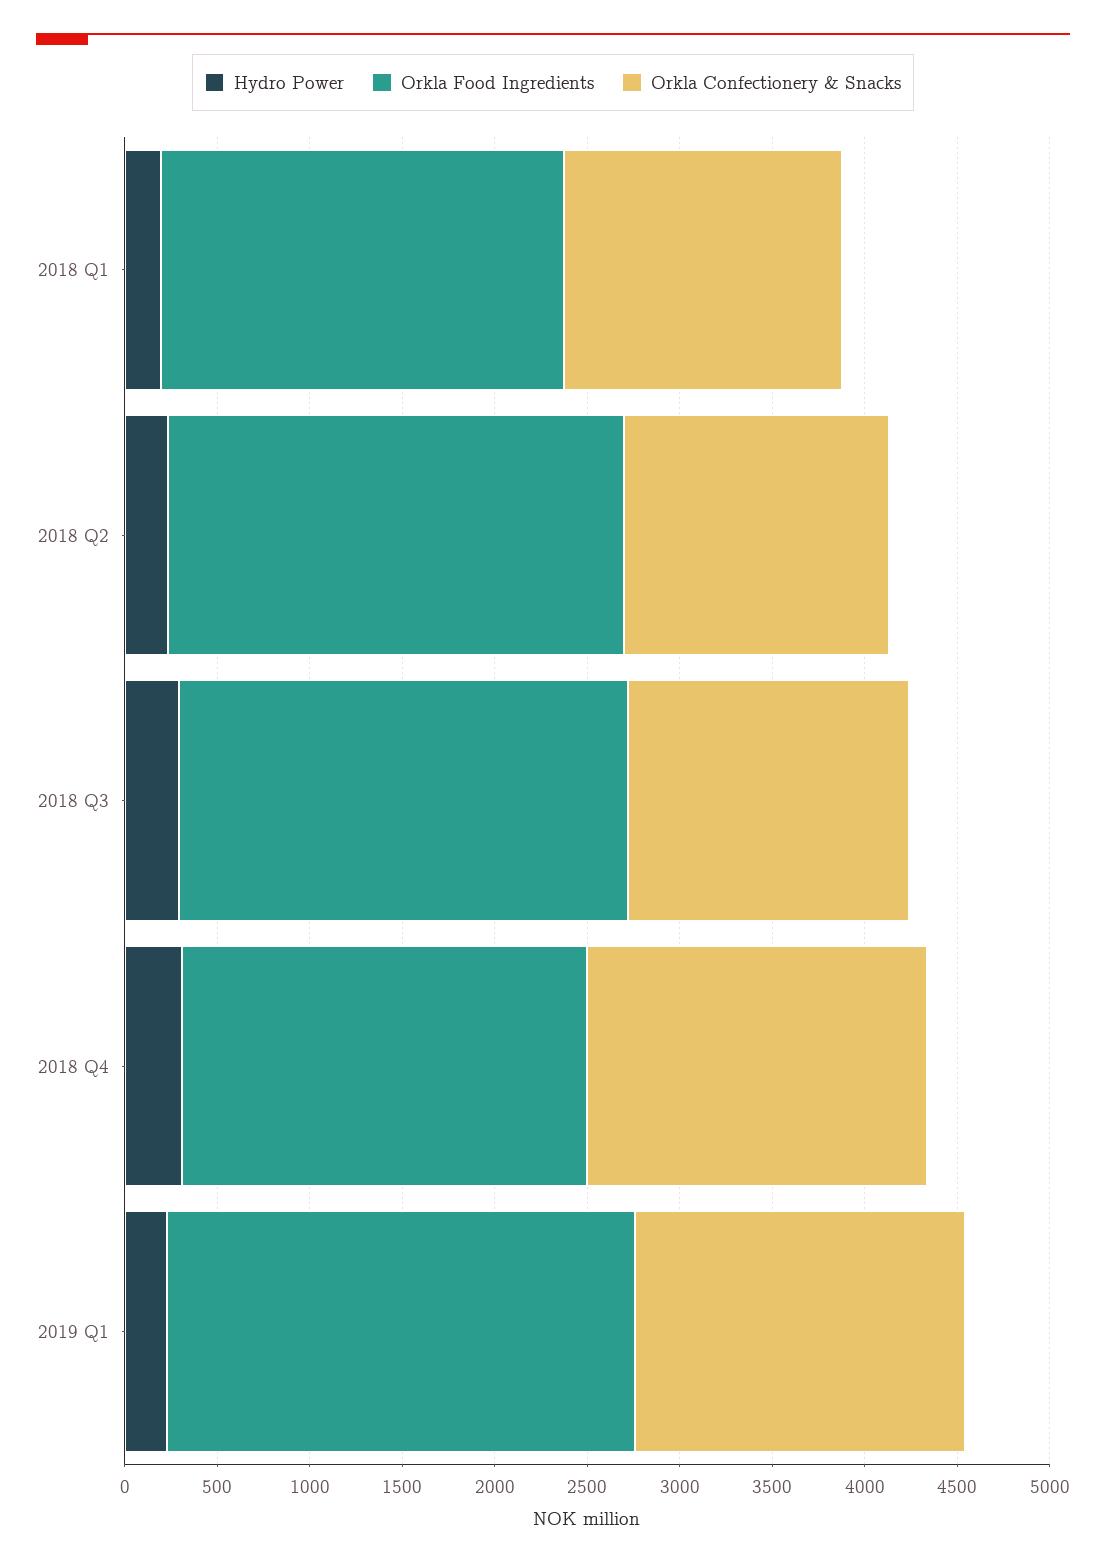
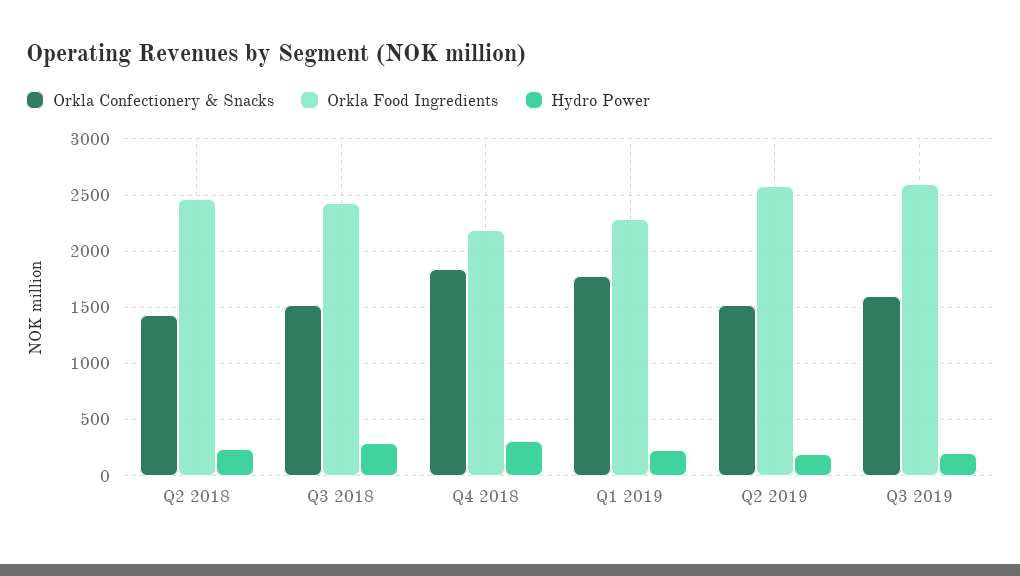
Hydro Power, 2018 Q1: 200 -> none
Orkla Food Ingredients, 2018 Q1: 2200 -> none
Orkla Confectionery & Snacks, 2018 Q1: 1500 -> none
Orkla Food Ingredients, 2019 Q1: 2500 -> 2300
Orkla Confectionery & Snacks, Q2 2019: none -> 1500
Orkla Food Ingredients, Q2 2019: none -> 2600
Hydro Power, Q2 2019: none -> 200
Orkla Confectionery & Snacks, Q3 2019: none -> 1600
Orkla Food Ingredients, Q3 2019: none -> 2600
Hydro Power, Q3 2019: none -> 200

